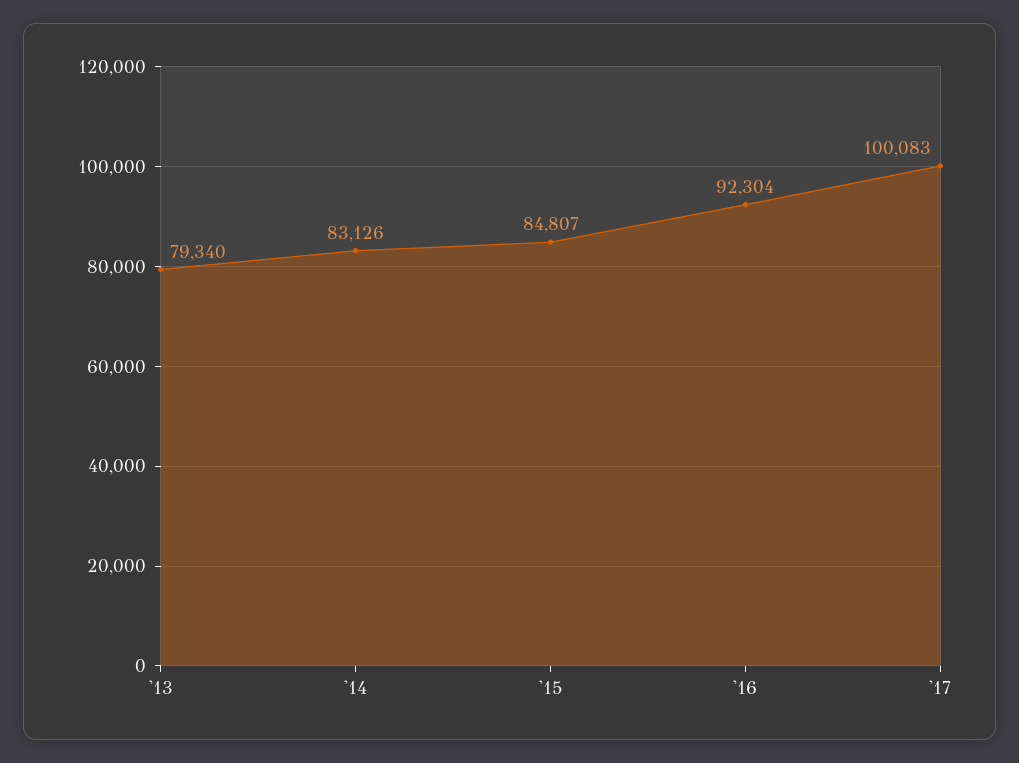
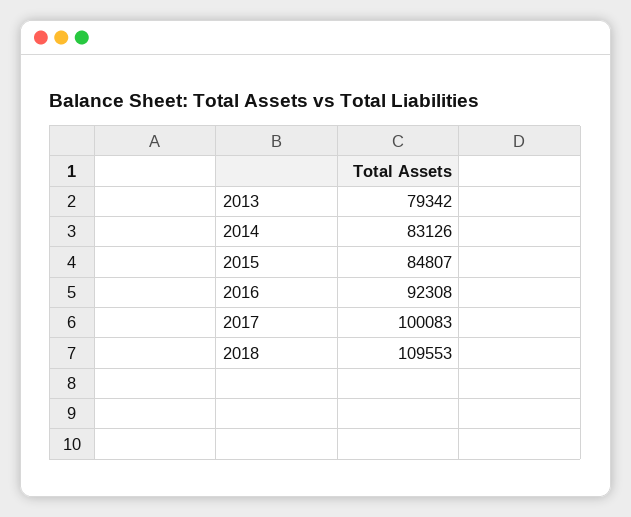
'13: 79340 -> 79342
'16: 92304 -> 92308
2018: none -> 109553

